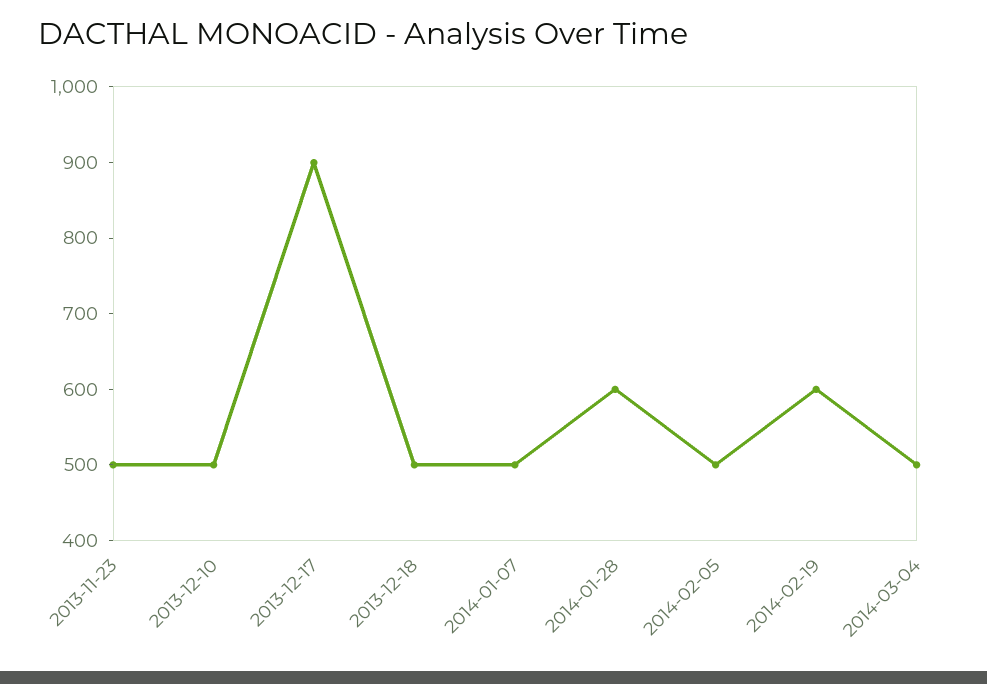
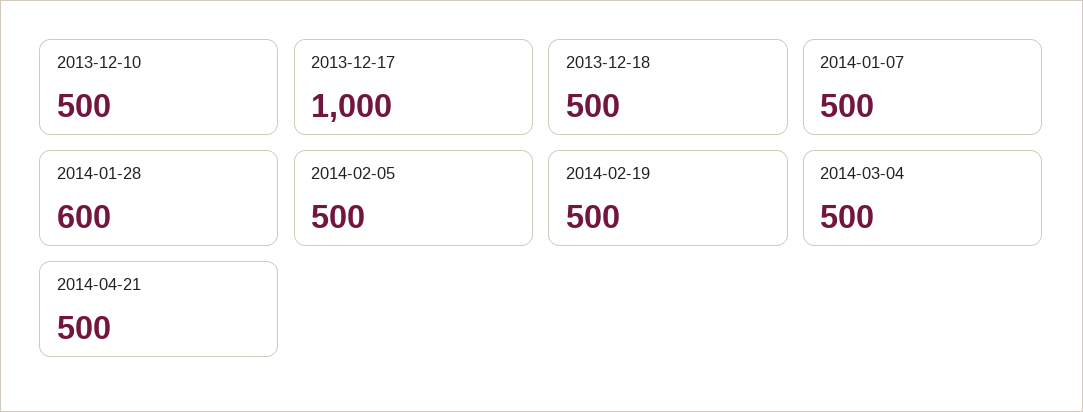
2013-11-23: 500 -> none
2013-12-17: 900 -> 1000
2014-02-19: 600 -> 500
2014-04-21: none -> 500

